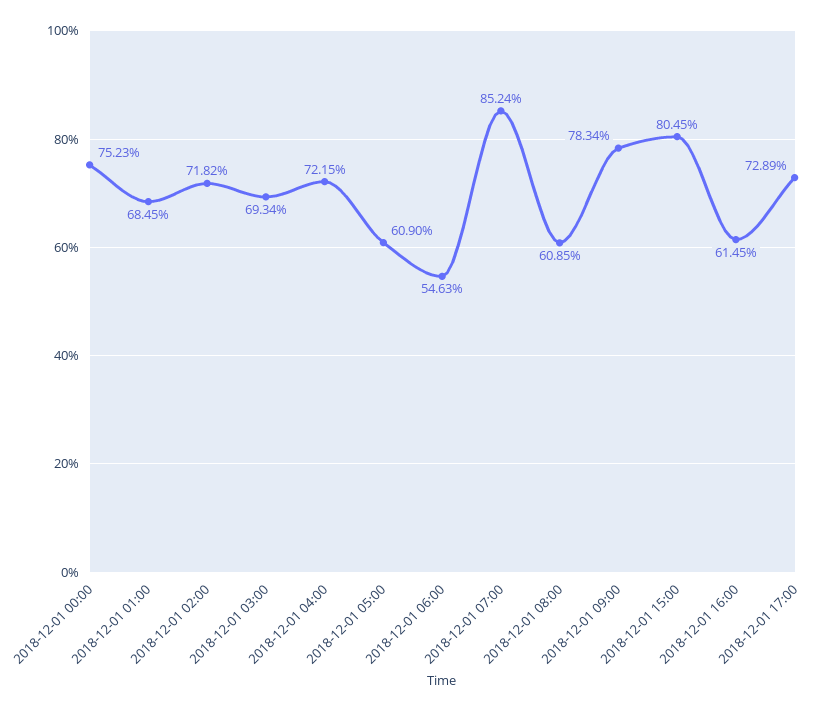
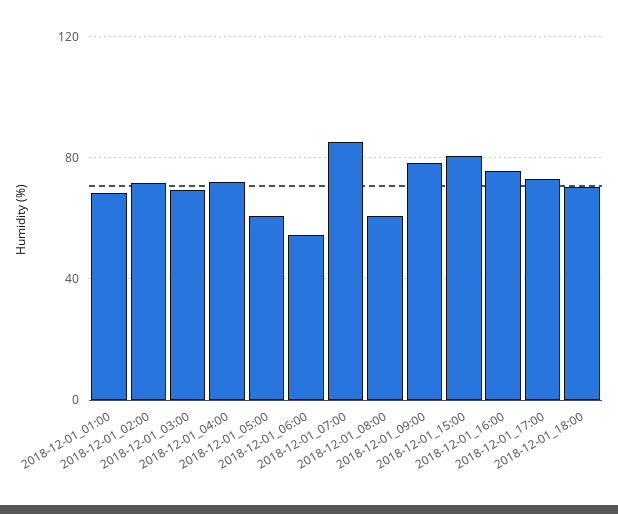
2018-12-01 00:00: 75.23 -> none
2018-12-01 16:00: 61.45 -> 75
2018-12-01_18:00: none -> 70

